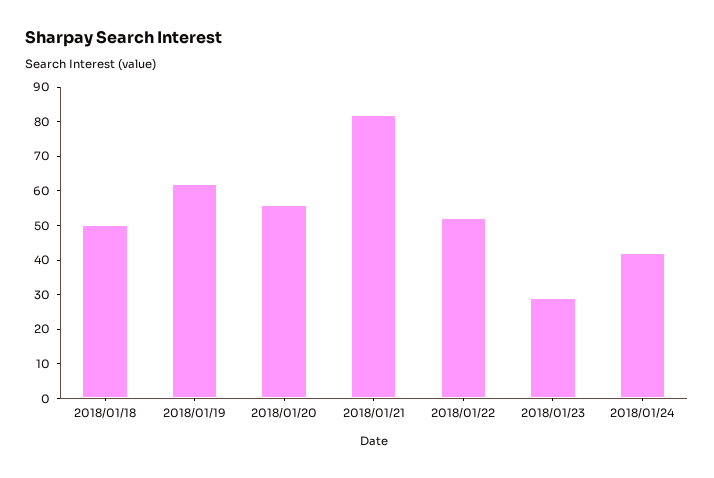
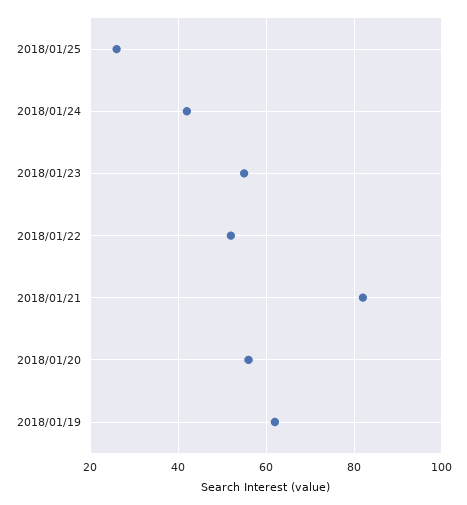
2018/01/18: 50 -> none
2018/01/23: 30 -> 55
2018/01/25: none -> 25

